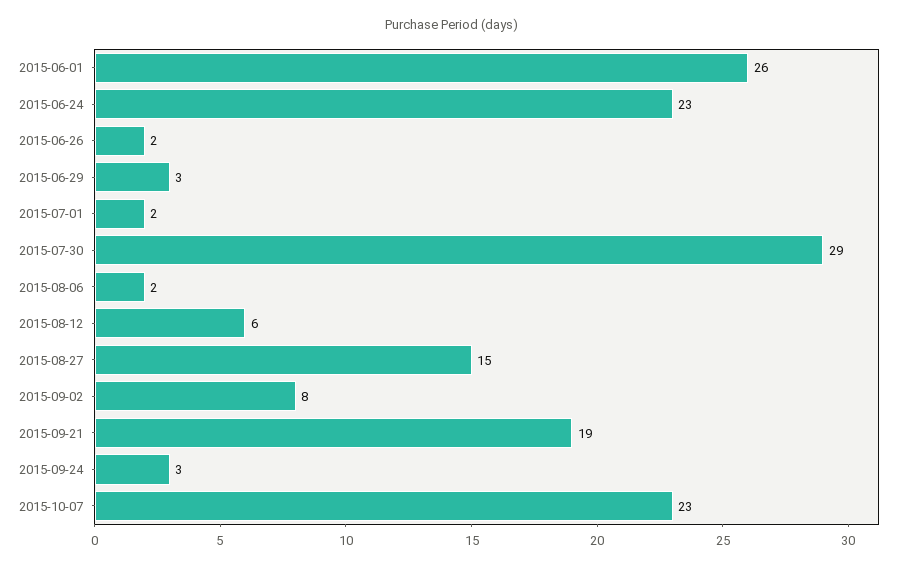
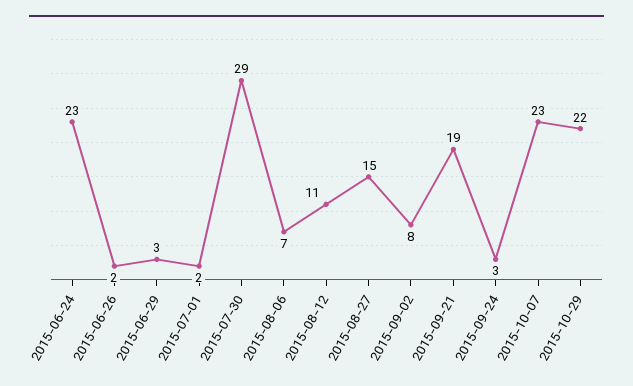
2015-06-01: 26 -> none
2015-08-06: 2 -> 7
2015-08-12: 6 -> 11
2015-10-29: none -> 22

